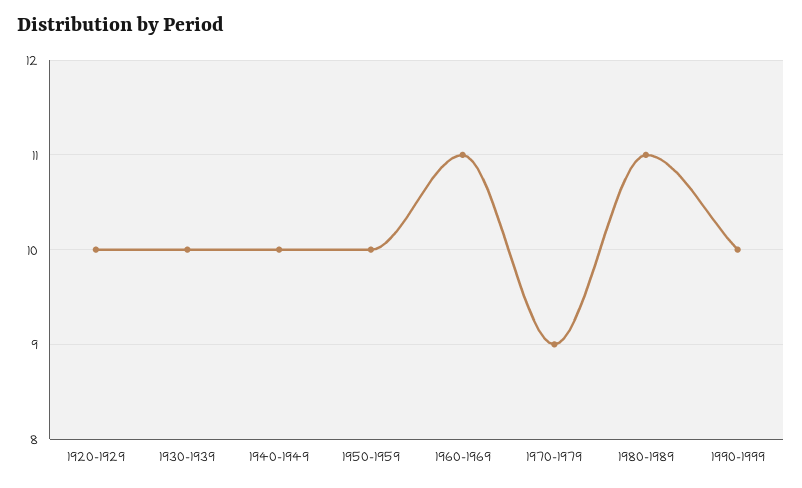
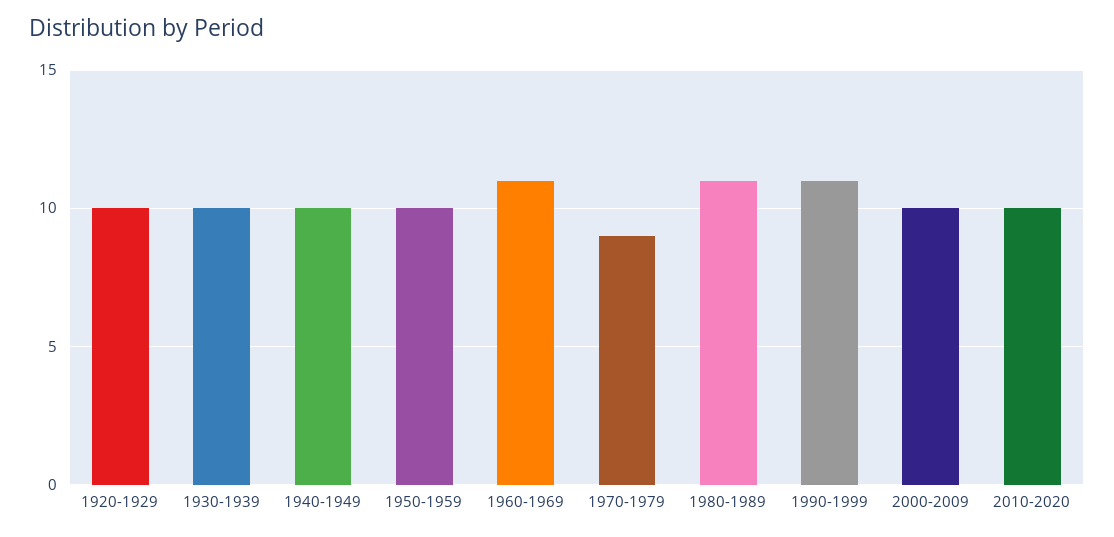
1990-1999: 10 -> 11
2000-2009: none -> 10
2010-2020: none -> 10

